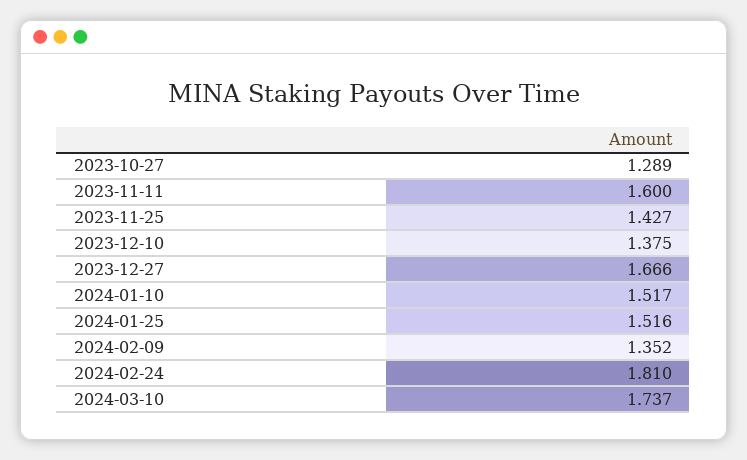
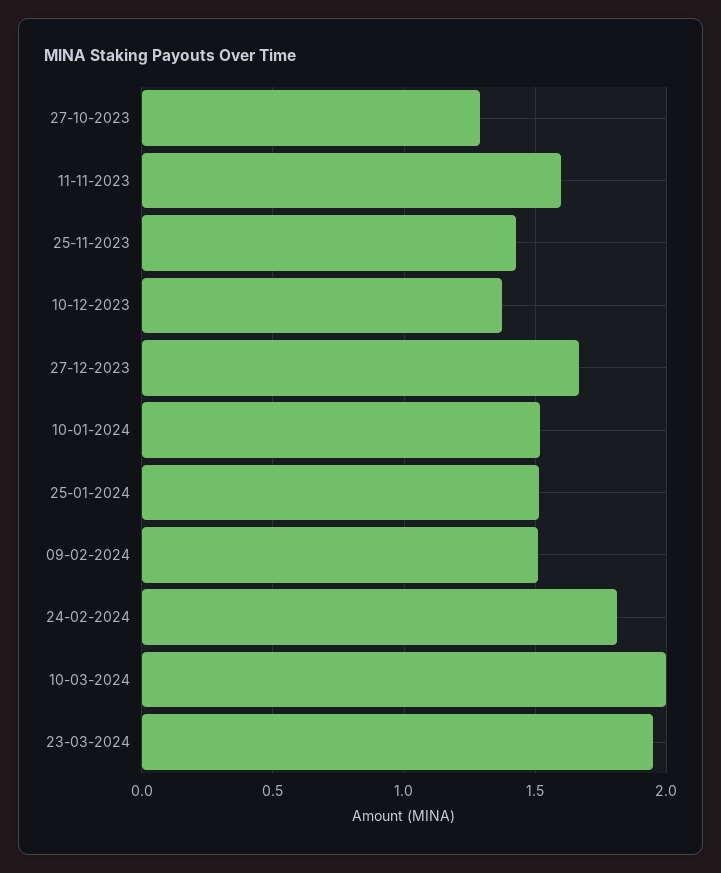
2024-02-09: 1.352 -> 1.5
2024-03-10: 1.737 -> 2
23-03-2024: none -> 1.95

